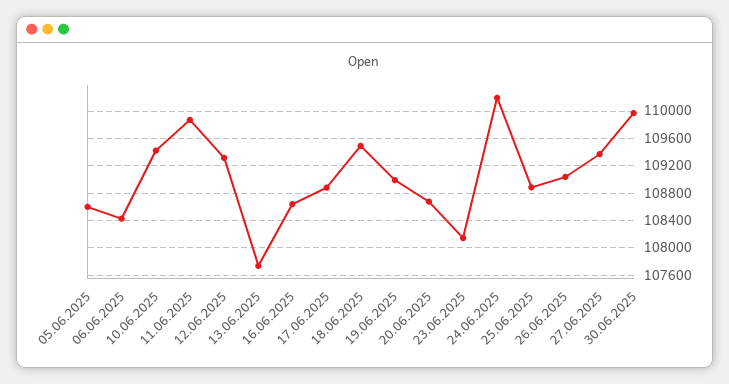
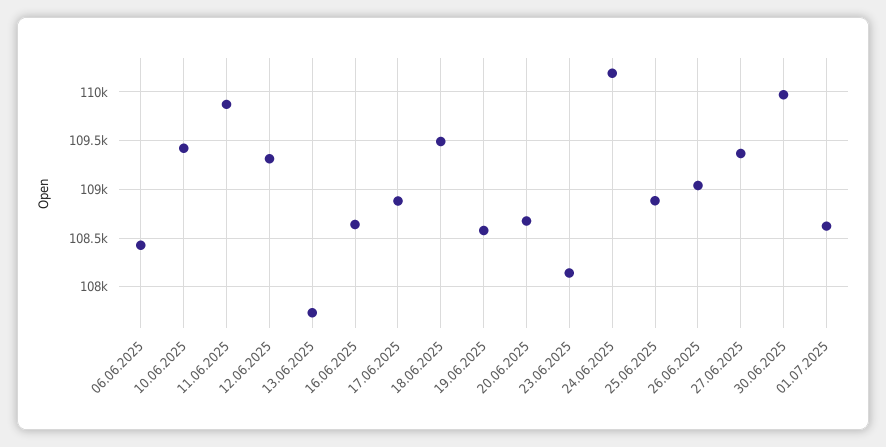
05.06.2025: 108600 -> none
19.06.2025: 109000 -> 108600
01.07.2025: none -> 108600

